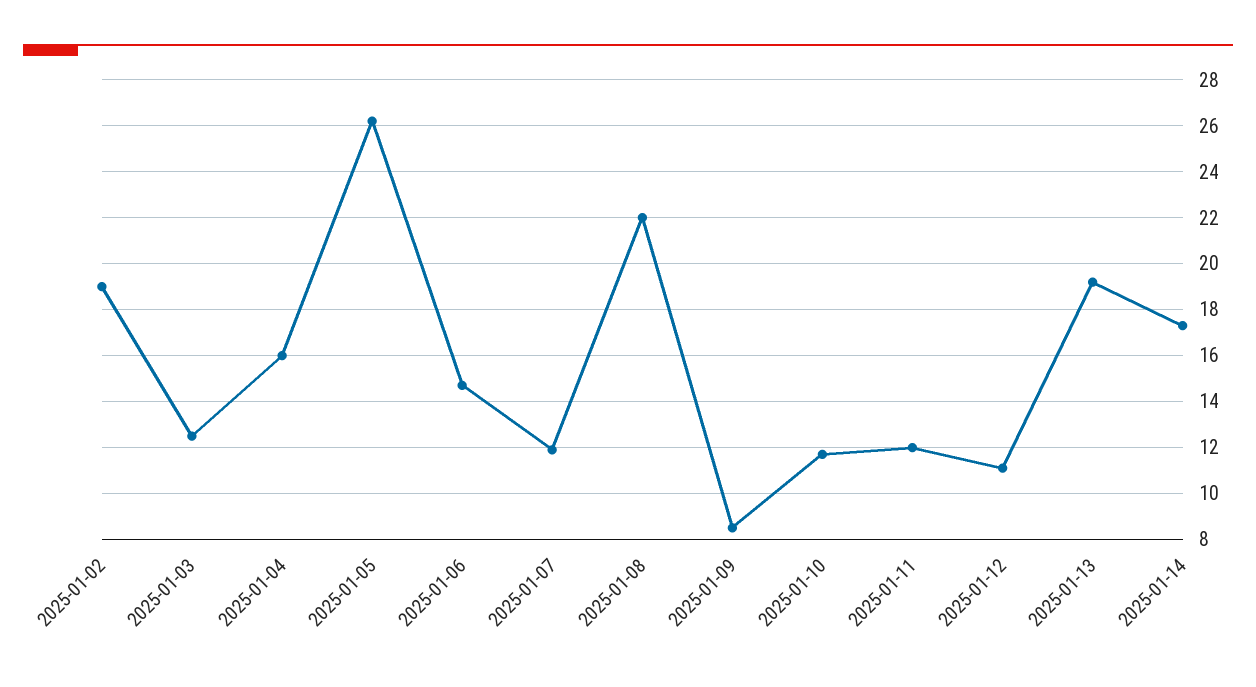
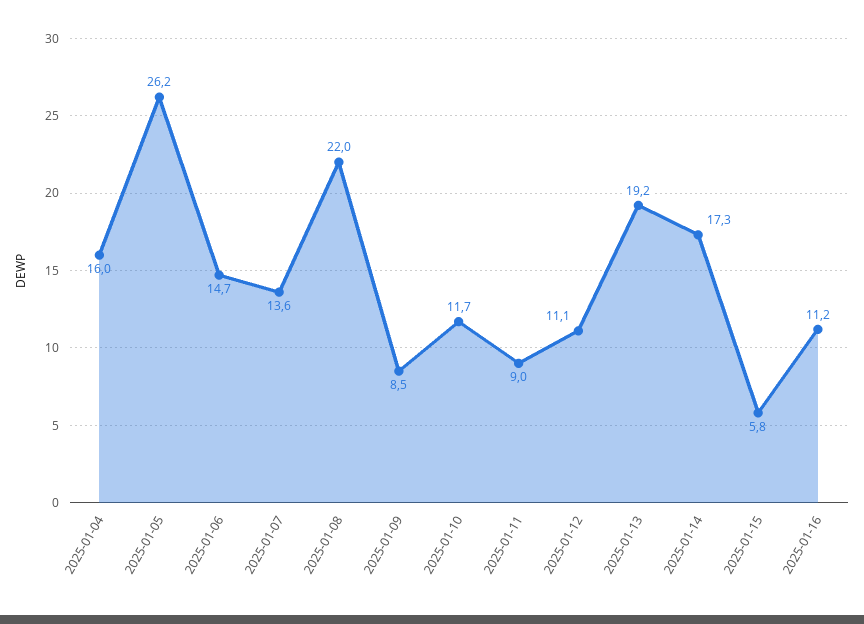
2025-01-02: 19 -> none
2025-01-03: 12.5 -> none
2025-01-07: 12 -> 13.6
2025-01-11: 12 -> 9
2025-01-15: none -> 5.8
2025-01-16: none -> 11.2

